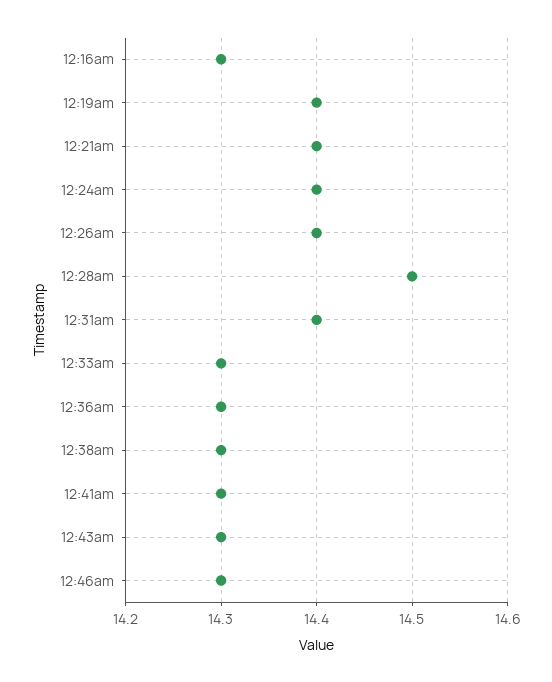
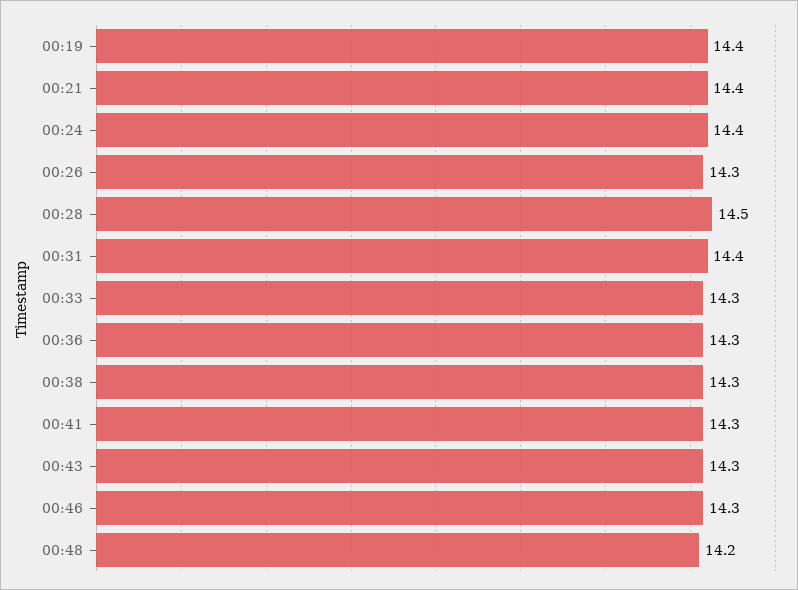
12:16am: 14.3 -> none
12:26am: 14.4 -> 14.3
00:48: none -> 14.2

